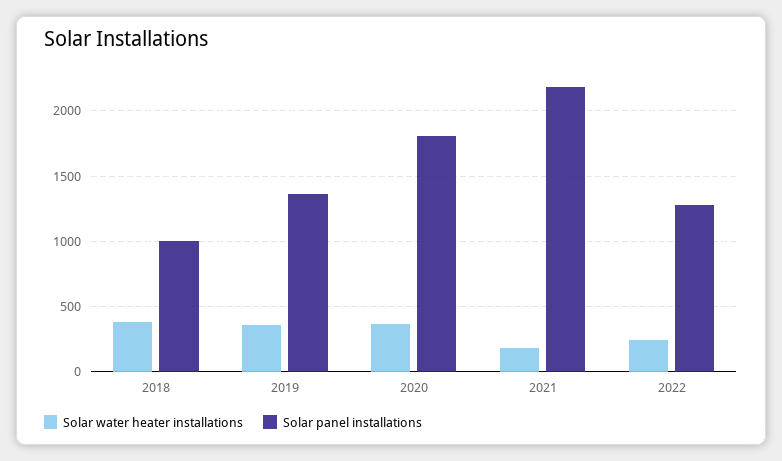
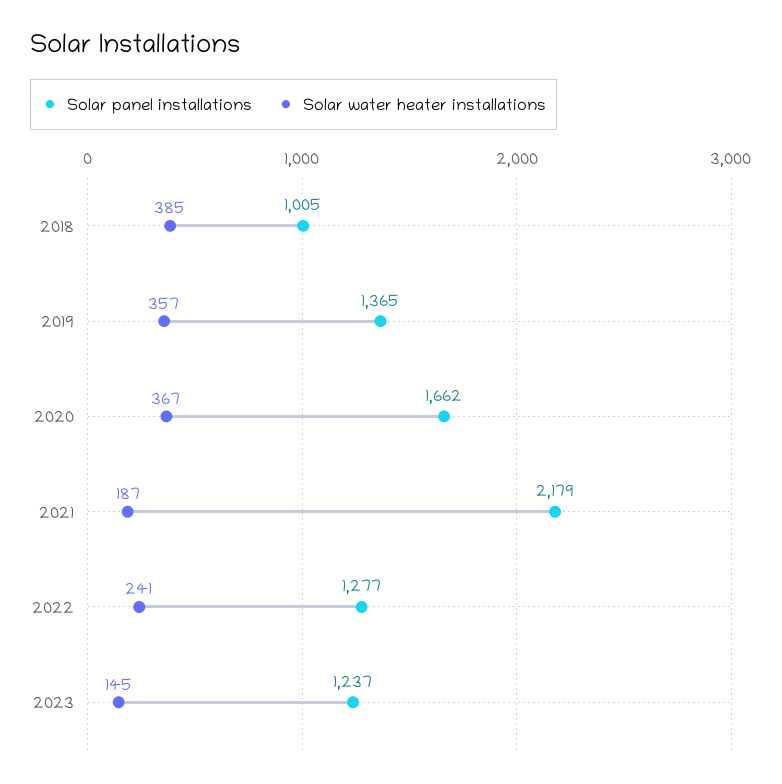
Solar panel installations, 2020: 1800 -> 1662
Solar panel installations, 2023: none -> 1237
Solar water heater installations, 2023: none -> 145

